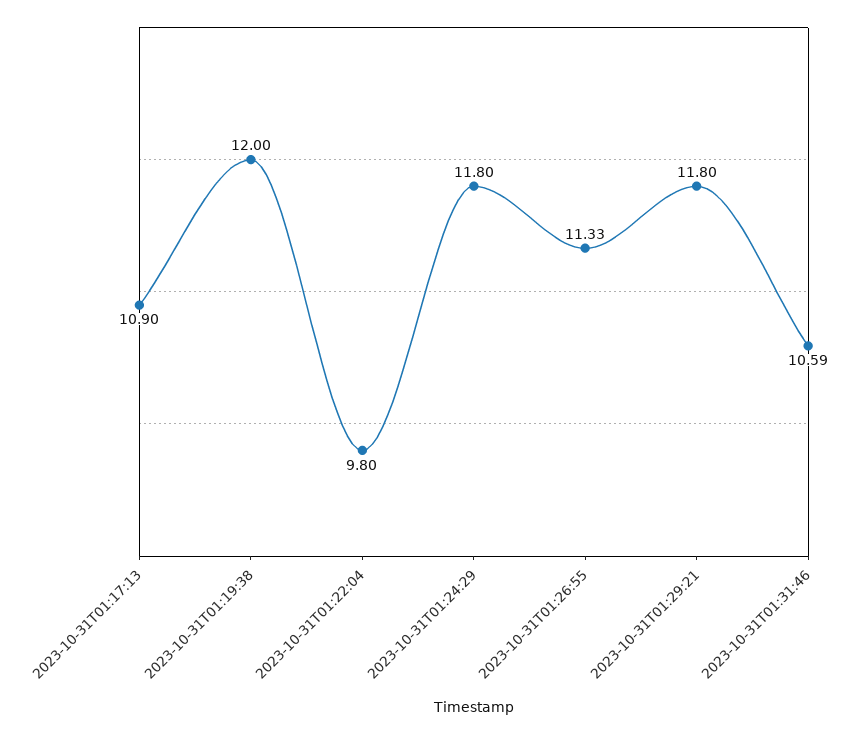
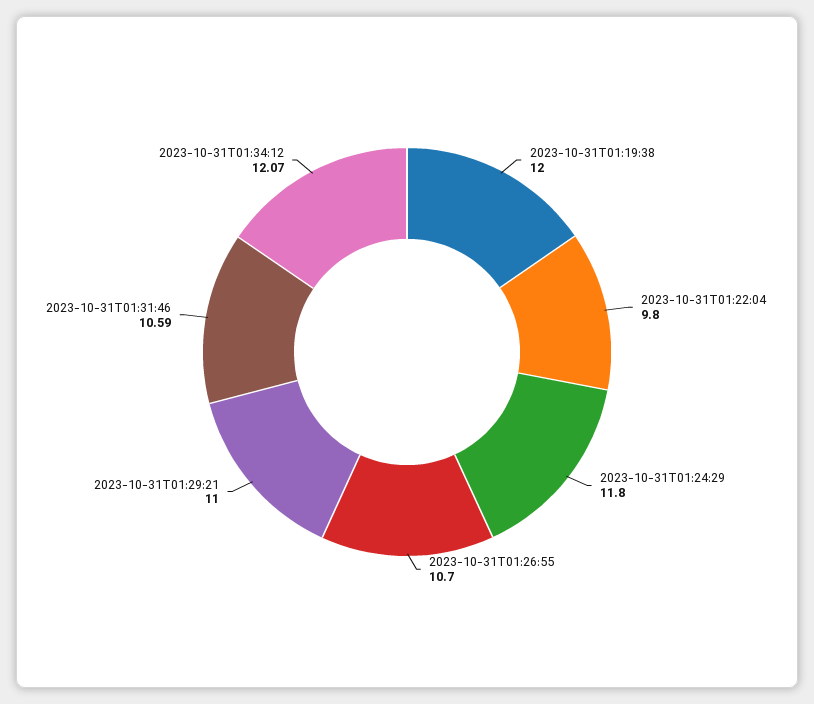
2023-10-31T01:17:13: 10.9 -> none
2023-10-31T01:26:55: 11.33 -> 10.7
2023-10-31T01:29:21: 11.8 -> 11
2023-10-31T01:34:12: none -> 12.07

